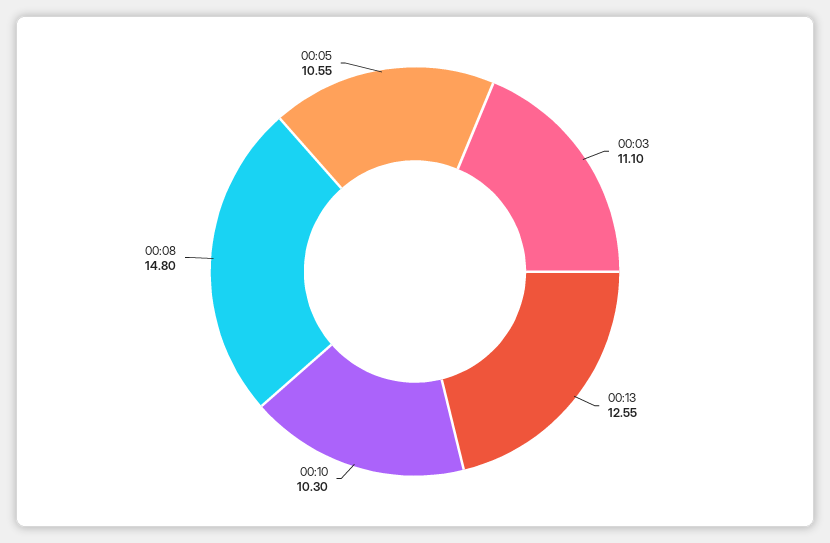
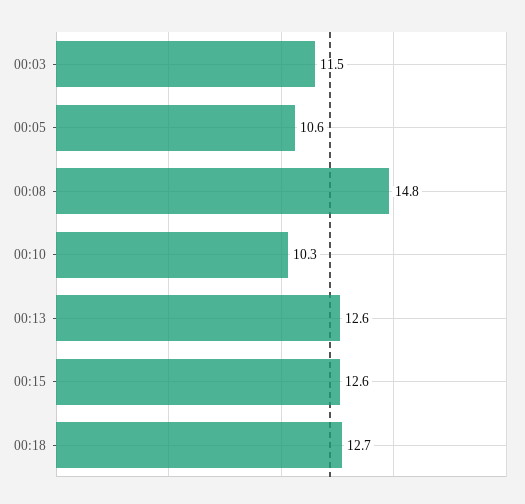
00:03: 11.1 -> 11.5
00:15: none -> 12.6
00:18: none -> 12.7

